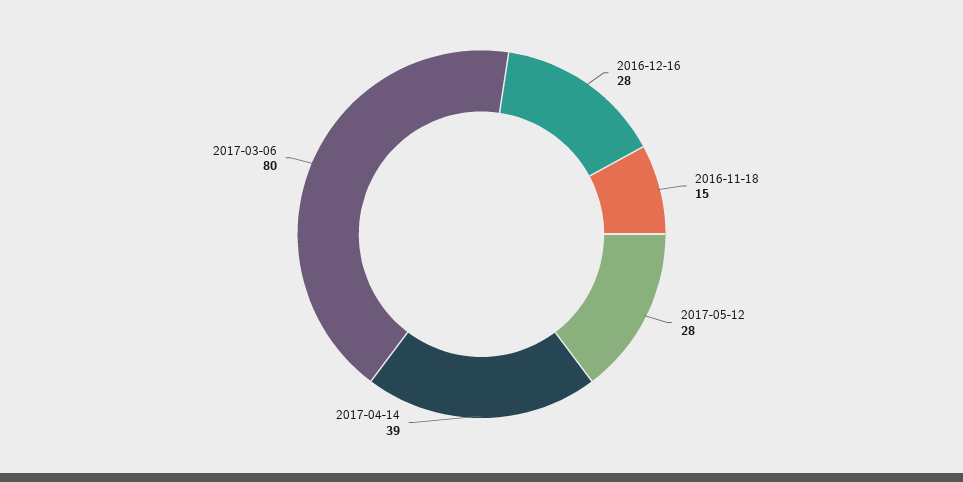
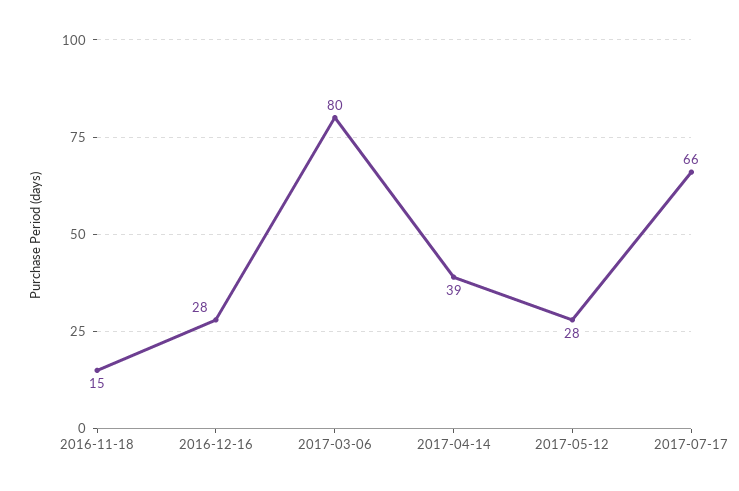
2017-07-17: none -> 66

